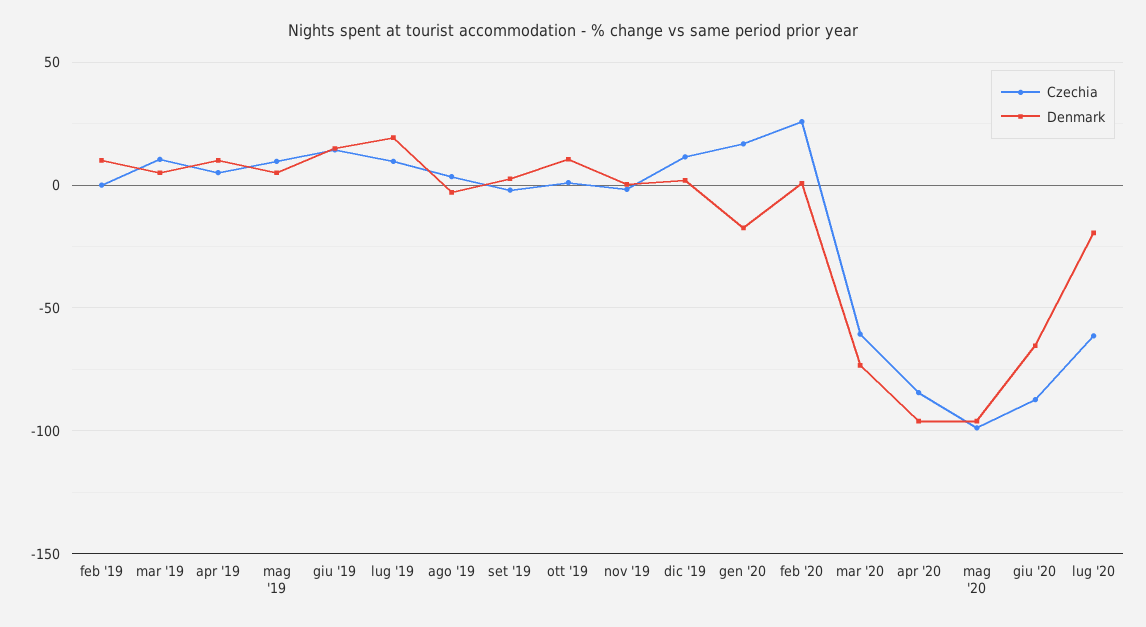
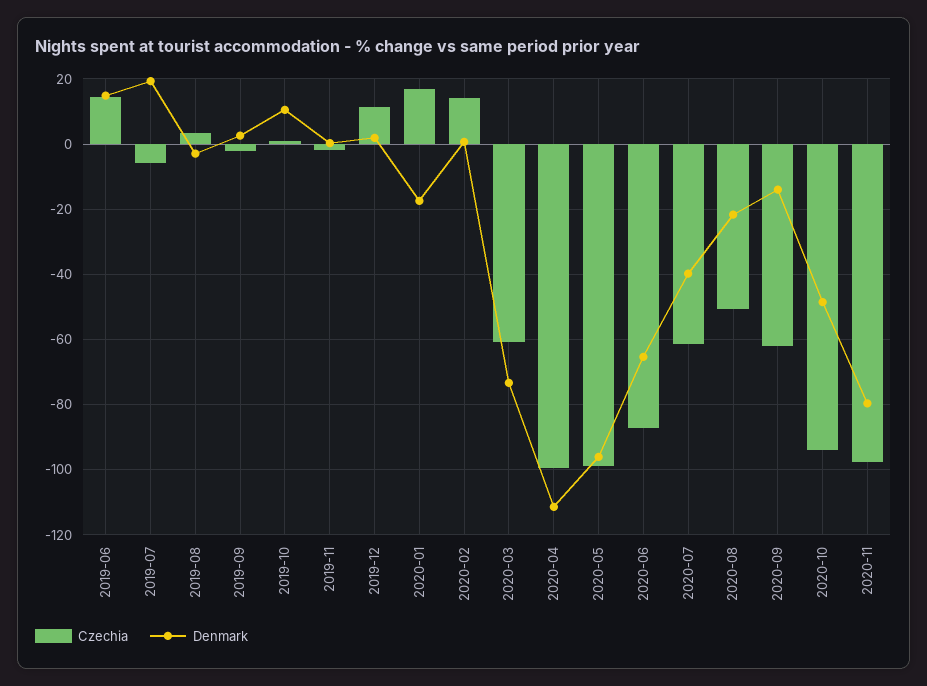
Czechia, feb '19: 0 -> none
Denmark, feb '19: 10 -> none
Czechia, mar '19: 10 -> none
Denmark, mar '19: 5 -> none
Czechia, apr '19: 5 -> none
Denmark, apr '19: 10 -> none
Czechia, mag '19: 10 -> none
Denmark, mag '19: 5 -> none
Czechia, lug '19: 10 -> -6
Czechia, feb '20: 25 -> 14
Czechia, apr '20: -85 -> -100
Denmark, apr '20: -95 -> -112
Denmark, lug '20: -20 -> -40
Czechia, 2020-08: none -> -50
Denmark, 2020-08: none -> -22
Czechia, 2020-09: none -> -62
Denmark, 2020-09: none -> -14
Czechia, 2020-10: none -> -94
Denmark, 2020-10: none -> -48
Czechia, 2020-11: none -> -98
Denmark, 2020-11: none -> -80

